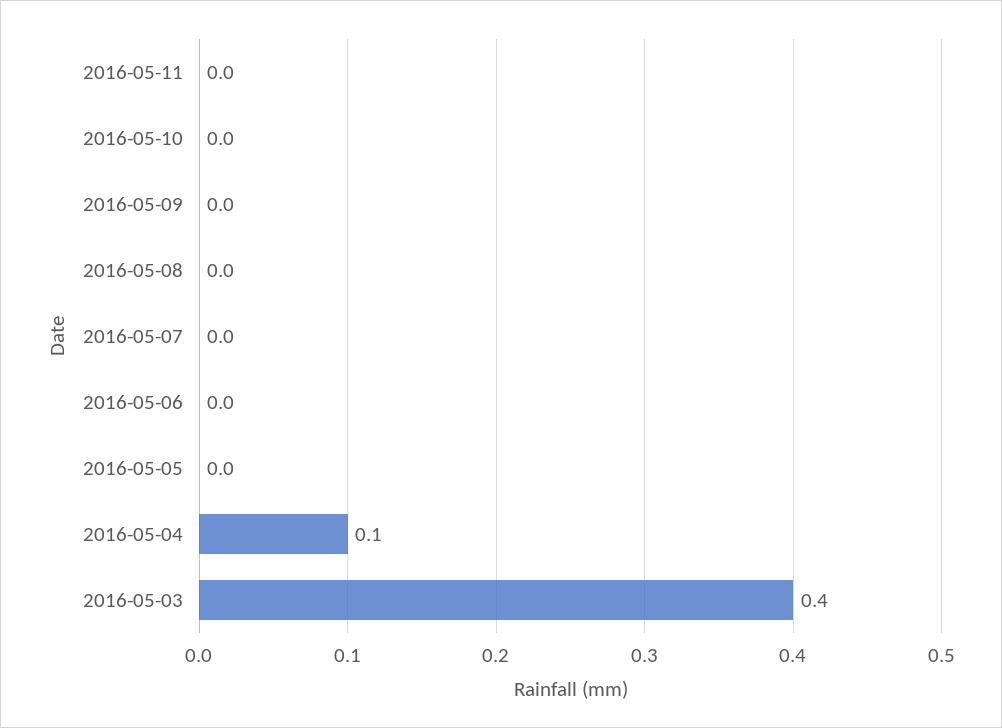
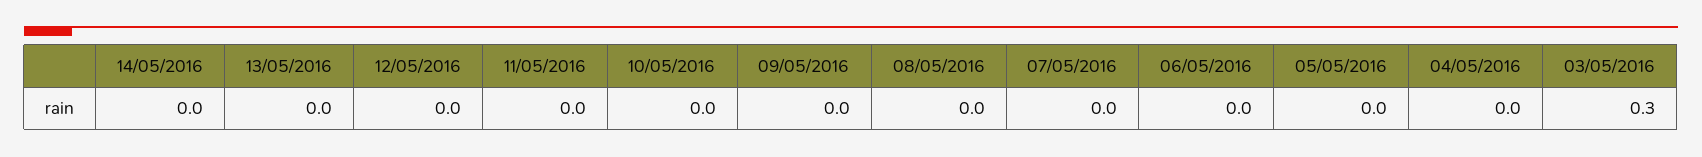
2016-05-04: 0.1 -> 0
2016-05-03: 0.4 -> 0.3
14/05/2016: none -> 0
13/05/2016: none -> 0
12/05/2016: none -> 0

